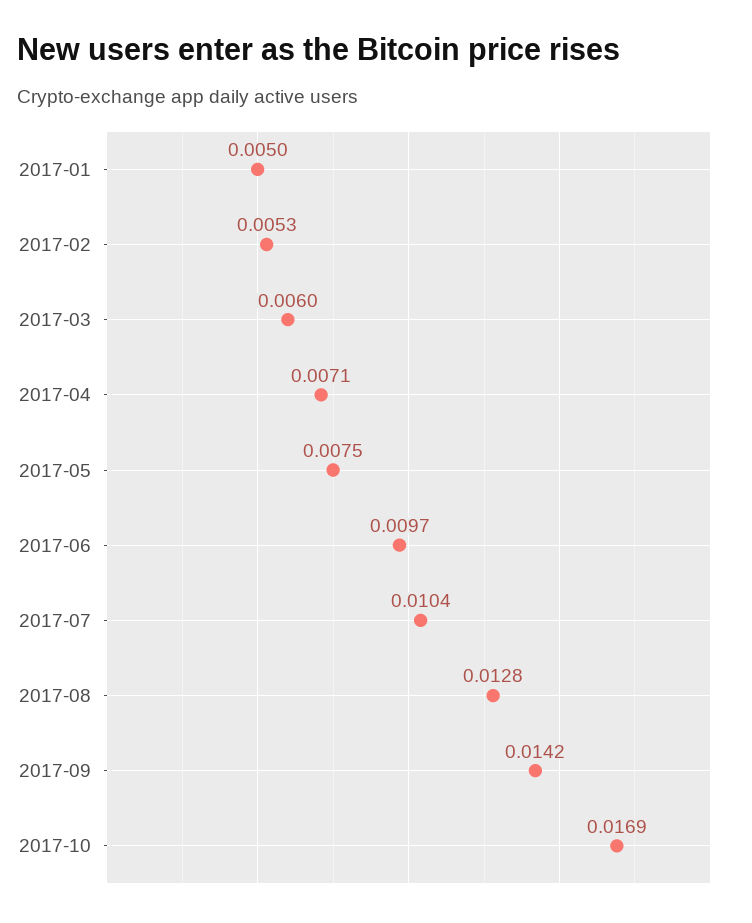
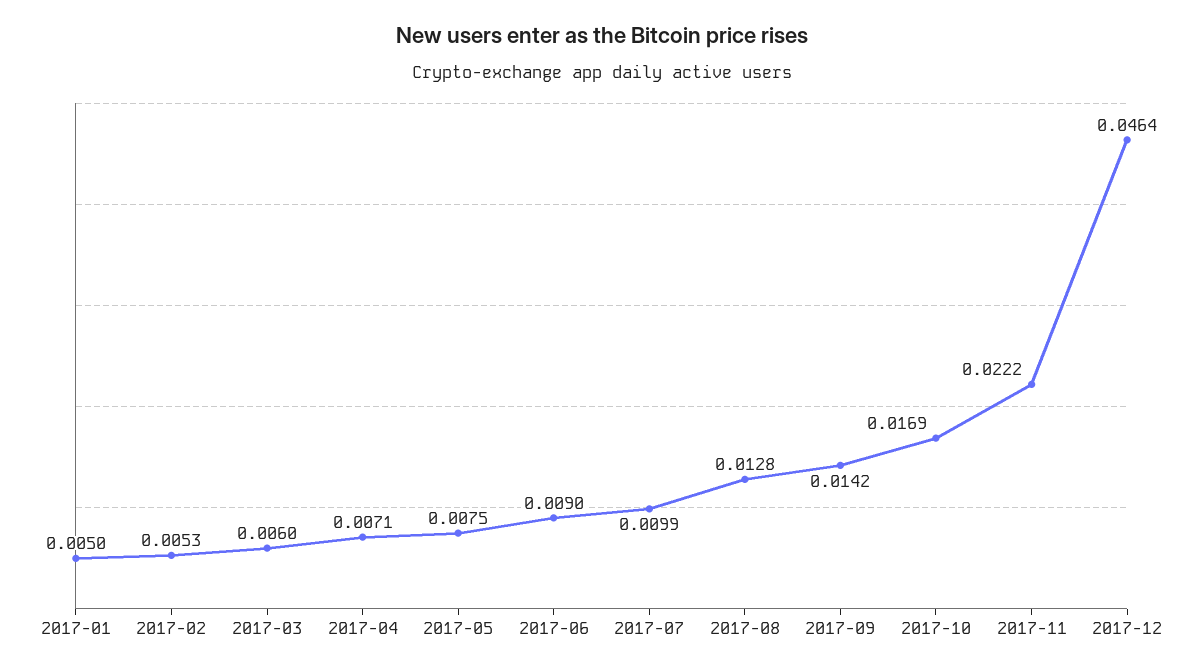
2017-06: 0.0097 -> 0.009
2017-07: 0.0104 -> 0.0099
2017-11: none -> 0.0222
2017-12: none -> 0.0464

